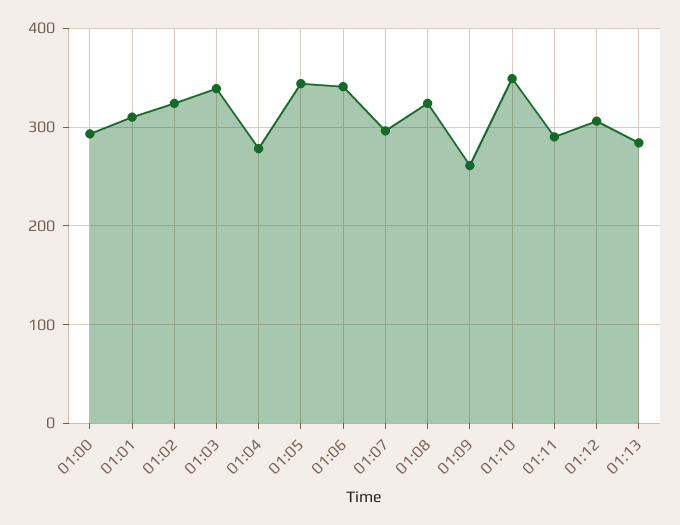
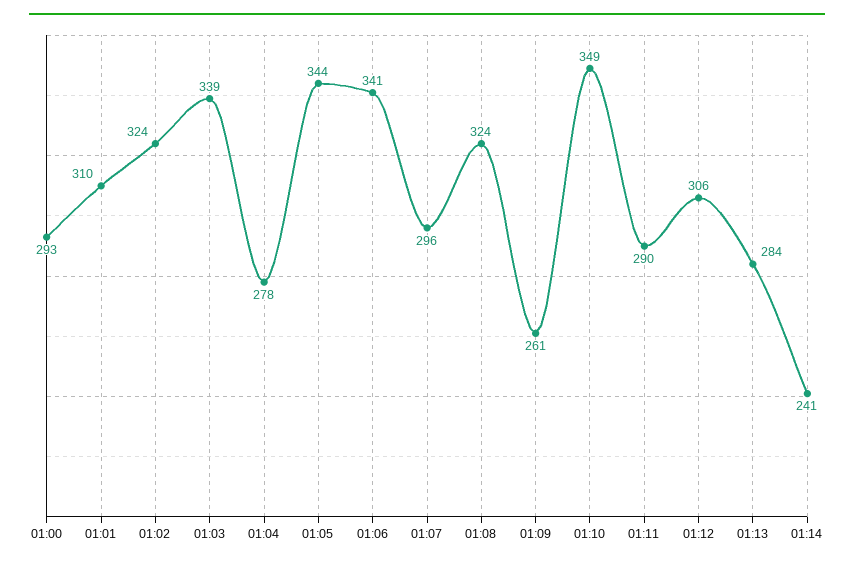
01:14: none -> 241

